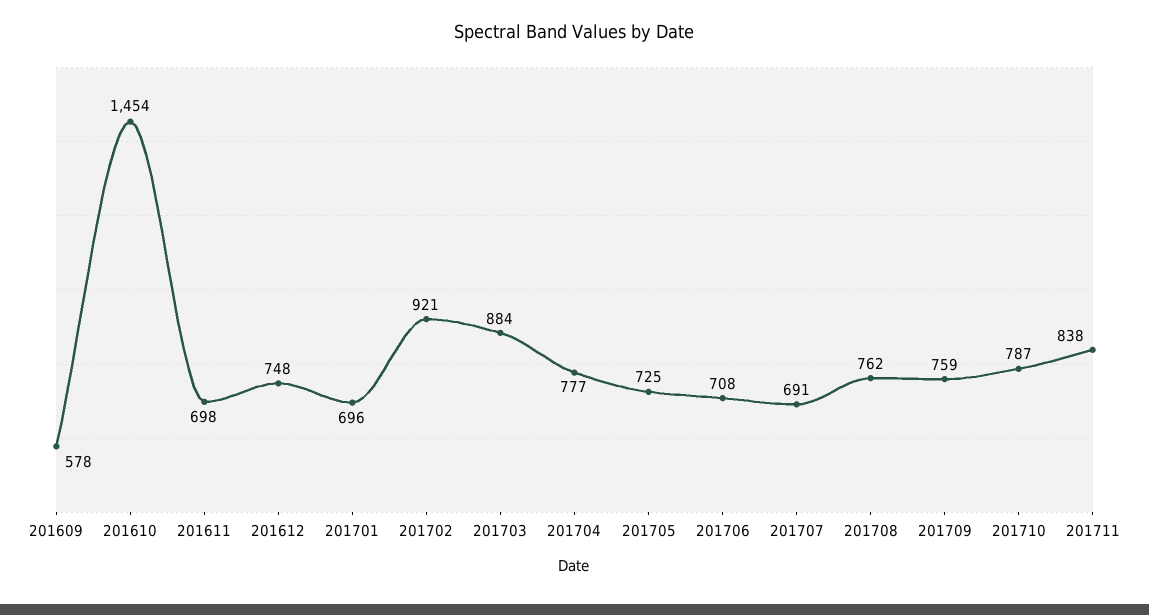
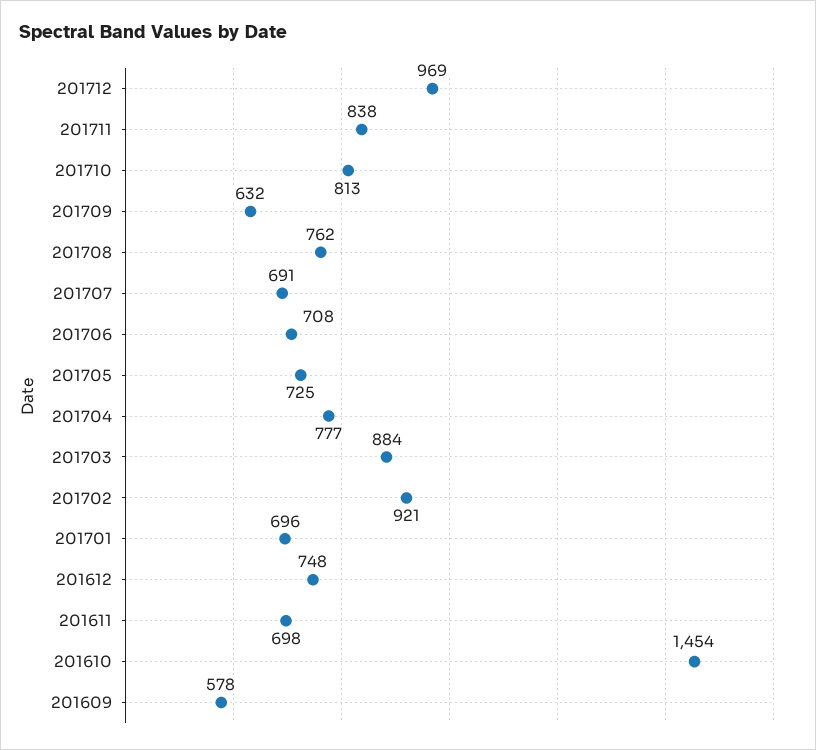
201709: 759 -> 632
201710: 787 -> 813
201712: none -> 969

